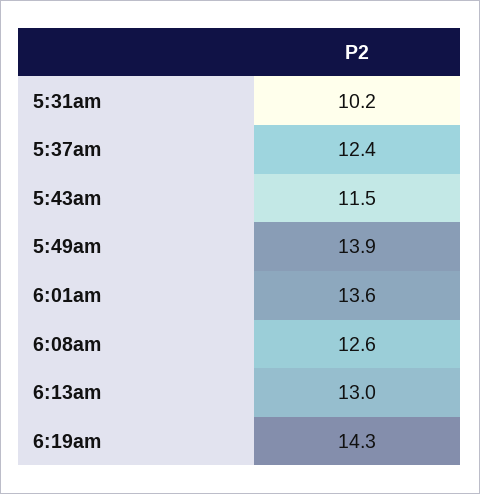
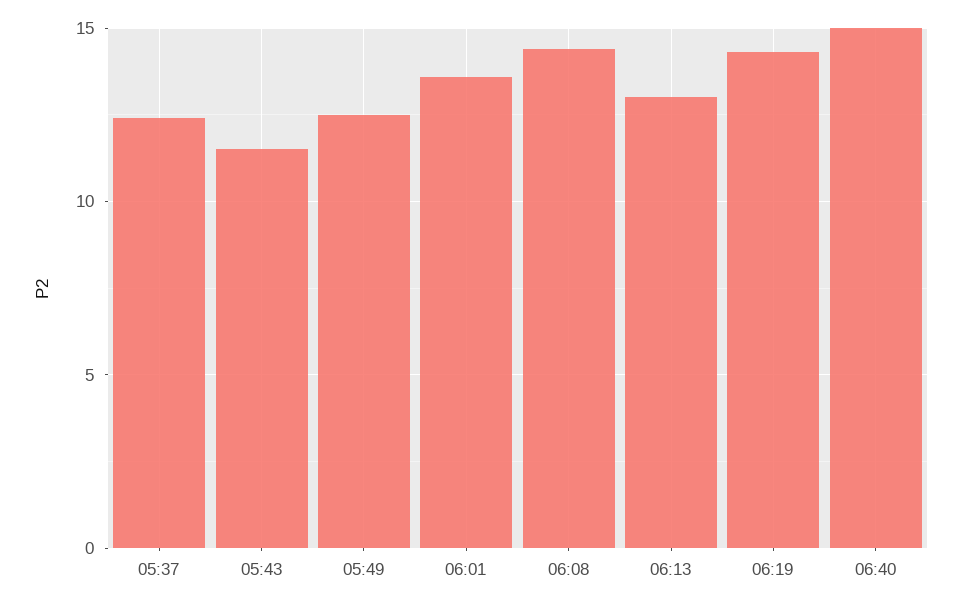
5:31am: 10.2 -> none
5:49am: 13.9 -> 12.5
6:08am: 12.6 -> 14.5
06:40: none -> 15

